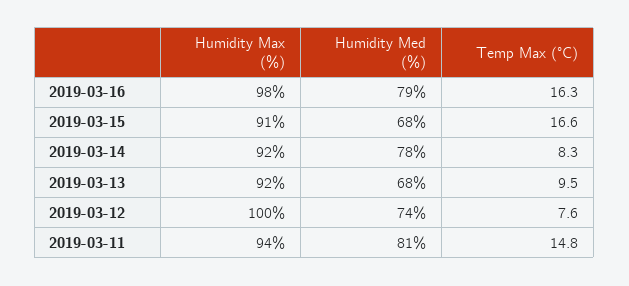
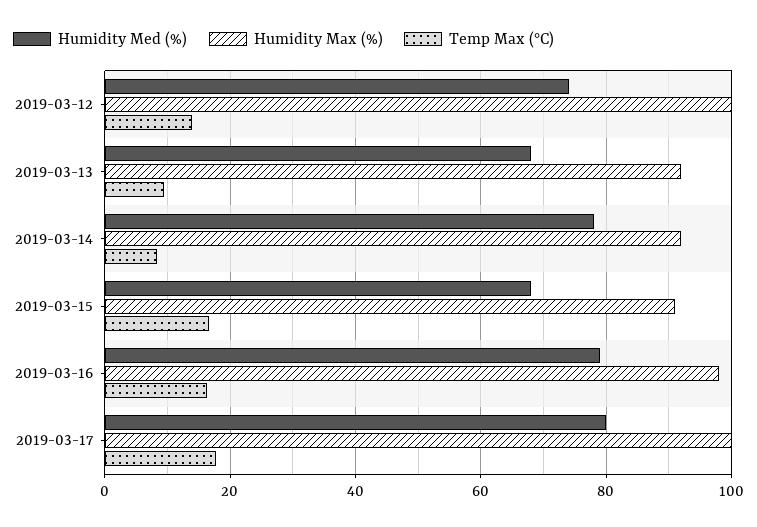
Temp Max (°C), 2019-03-12: 7.6 -> 14
Humidity Max (%), 2019-03-11: 94 -> none
Humidity Med (%), 2019-03-11: 81 -> none
Temp Max (°C), 2019-03-11: 14.8 -> none
Humidity Med (%), 2019-03-17: none -> 80
Humidity Max (%), 2019-03-17: none -> 100
Temp Max (°C), 2019-03-17: none -> 18

